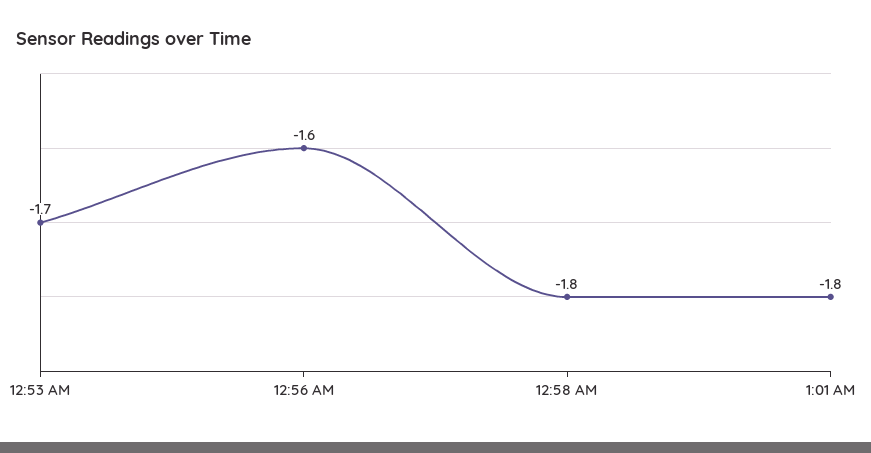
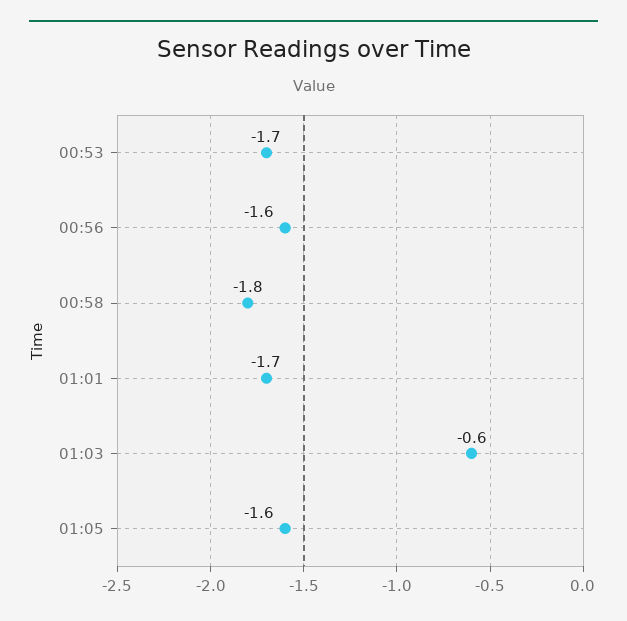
1:01 AM: -1.8 -> -1.7
01:03: none -> -0.6
01:05: none -> -1.6

